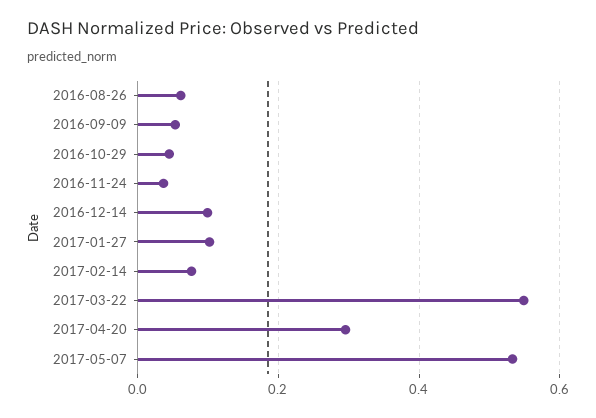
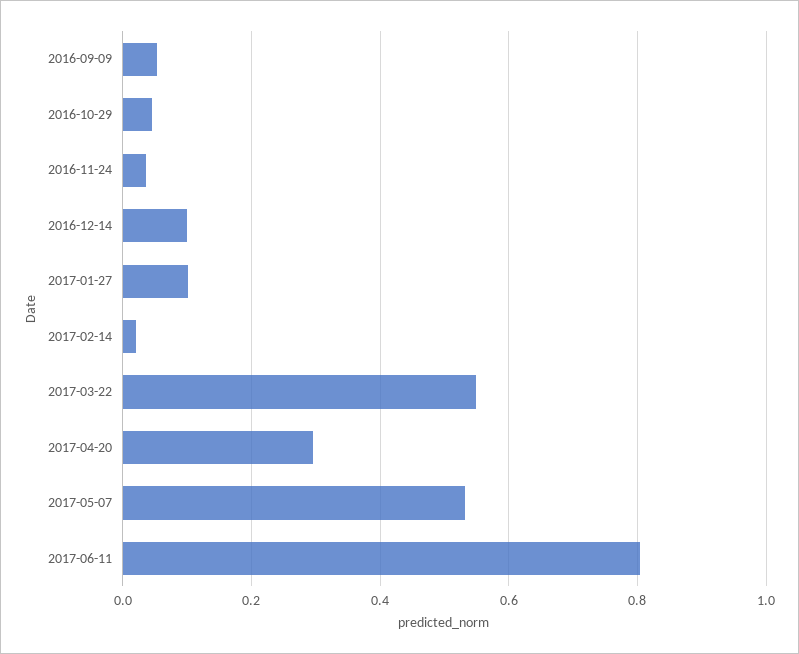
2016-08-26: 0.06 -> none
2017-02-14: 0.08 -> 0.02
2017-06-11: none -> 0.8

